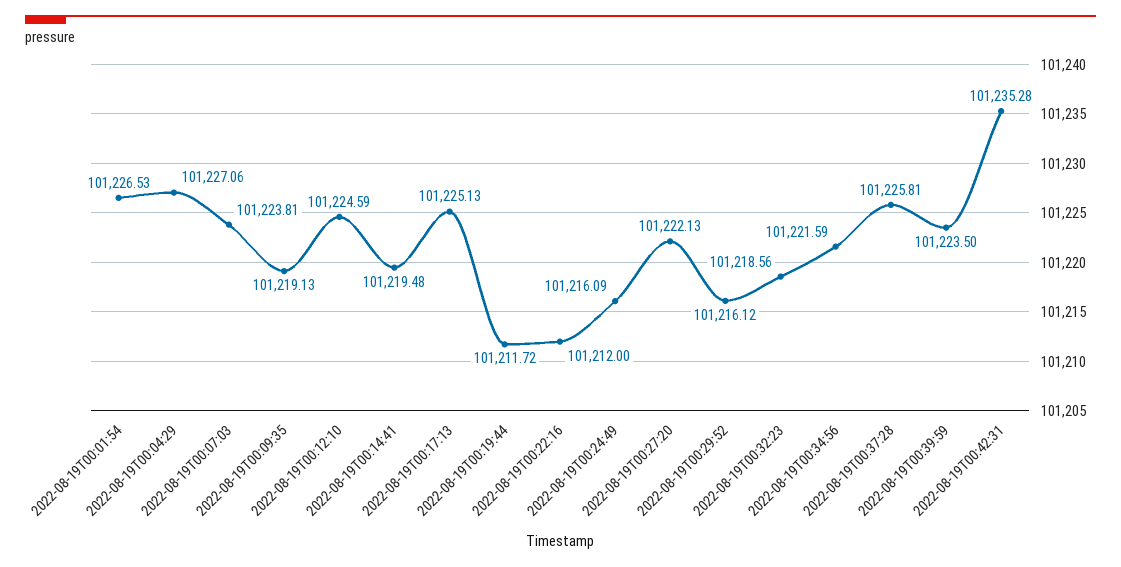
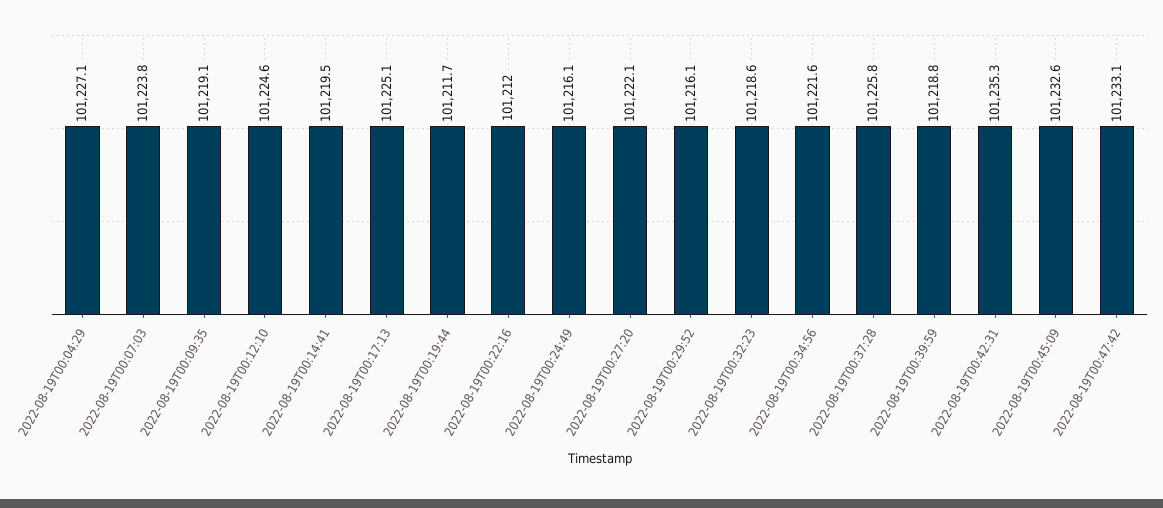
2022-08-19T00:01:54: 101226.53 -> none
2022-08-19T00:39:59: 101223.5 -> 101218.8
2022-08-19T00:45:09: none -> 101232.6
2022-08-19T00:47:42: none -> 101233.1

